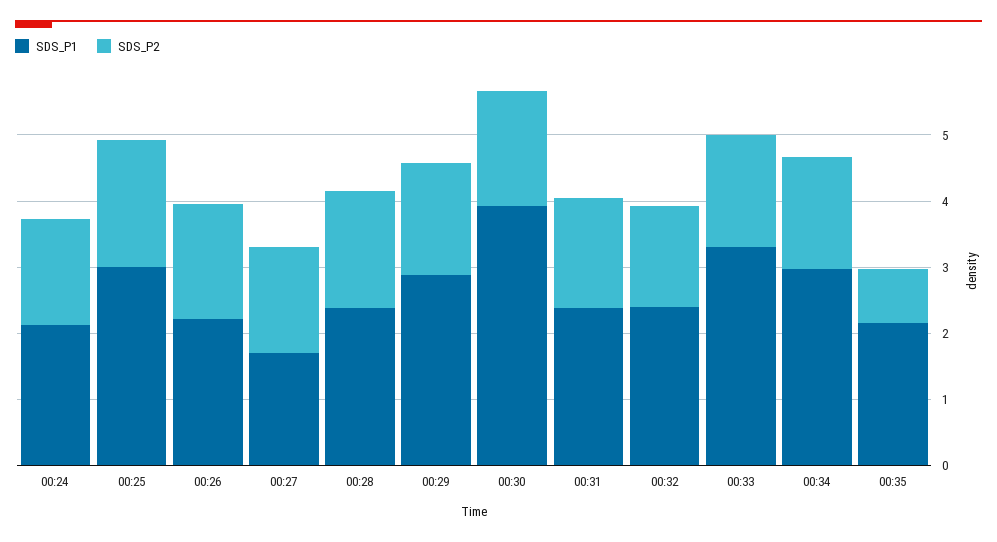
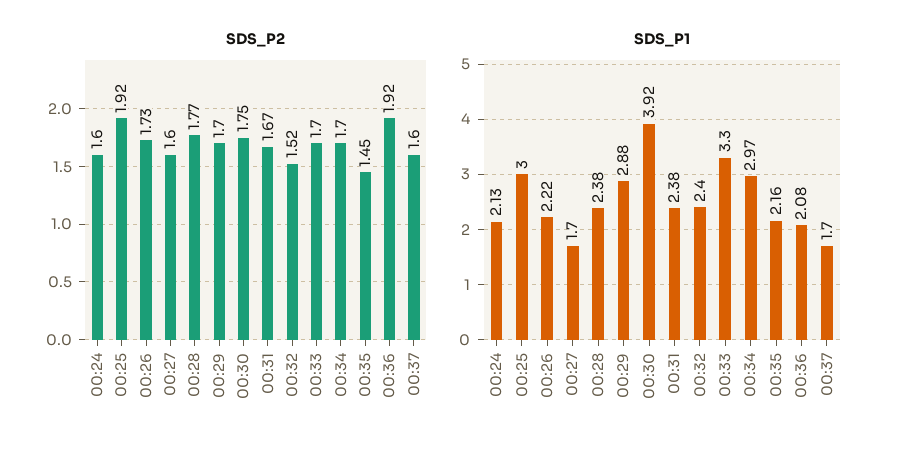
SDS_P2, 00:35: 0.8 -> 1.45
SDS_P2, 00:36: none -> 1.92
SDS_P2, 00:37: none -> 1.6
SDS_P1, 00:36: none -> 2.08
SDS_P1, 00:37: none -> 1.7

